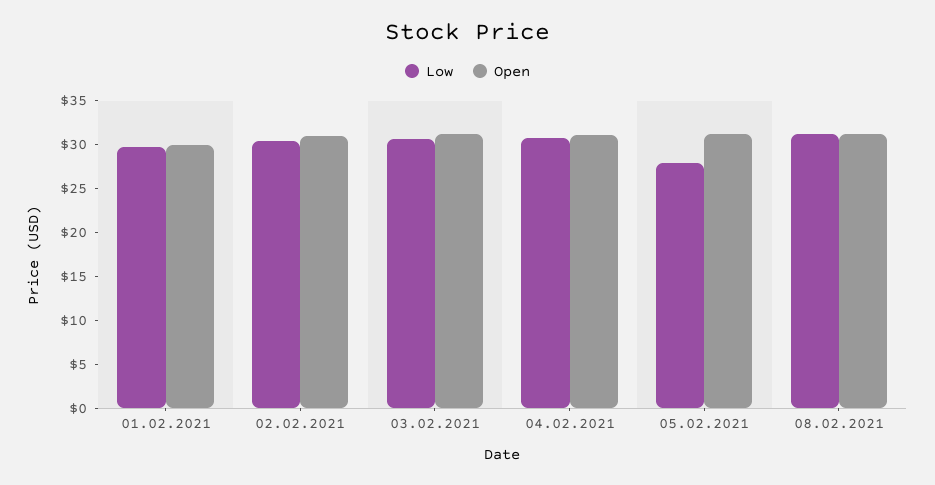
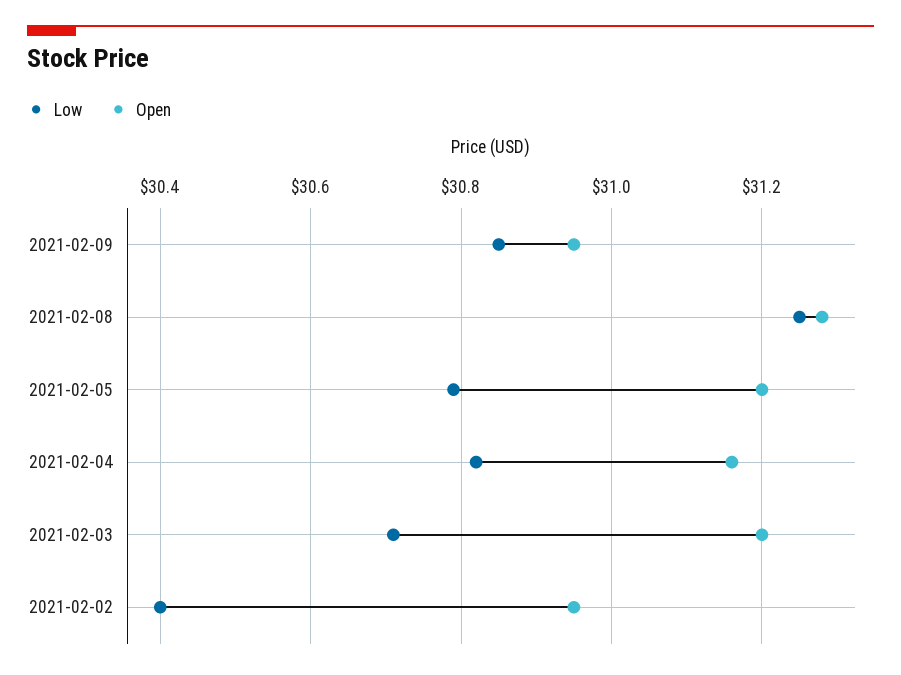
Low, 01.02.2021: 30 -> none
Open, 01.02.2021: 30 -> none
Low, 05.02.2021: 28 -> 30.8
Low, 2021-02-09: none -> 30.85
Open, 2021-02-09: none -> 30.95

